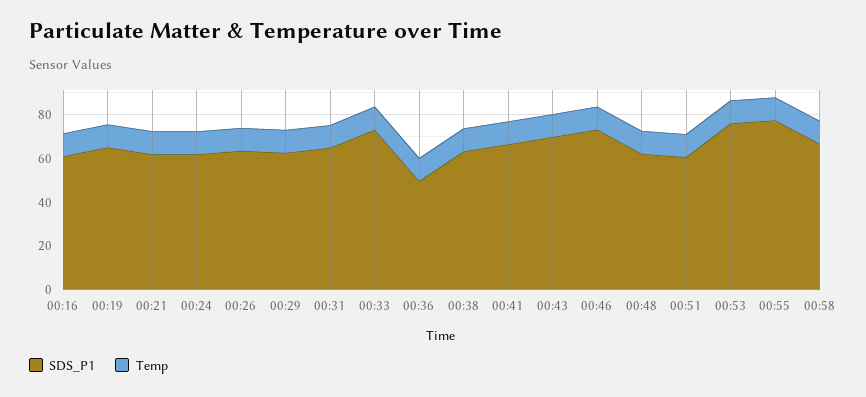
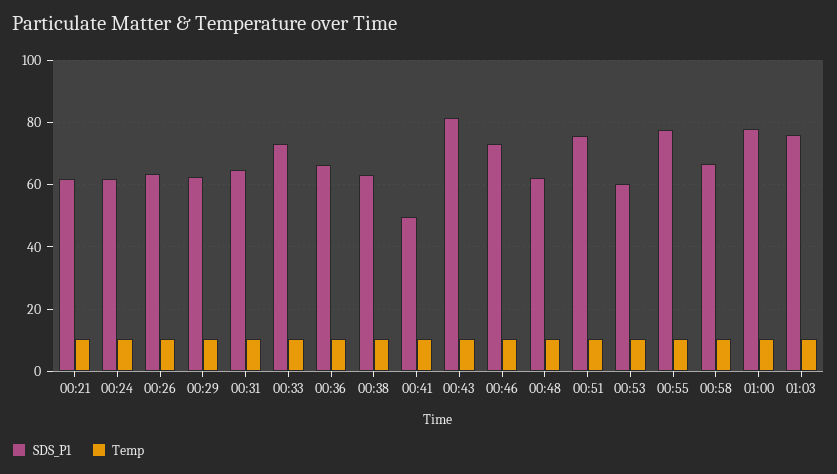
SDS_P1, 00:16: 60 -> none
Temp, 00:16: 10 -> none
SDS_P1, 00:19: 65 -> none
Temp, 00:19: 10 -> none
SDS_P1, 00:36: 50 -> 66
SDS_P1, 00:41: 65 -> 50
SDS_P1, 00:43: 70 -> 82
SDS_P1, 00:51: 60 -> 76
SDS_P1, 00:53: 75 -> 60
SDS_P1, 01:00: none -> 78
Temp, 01:00: none -> 10
SDS_P1, 01:03: none -> 76
Temp, 01:03: none -> 10

